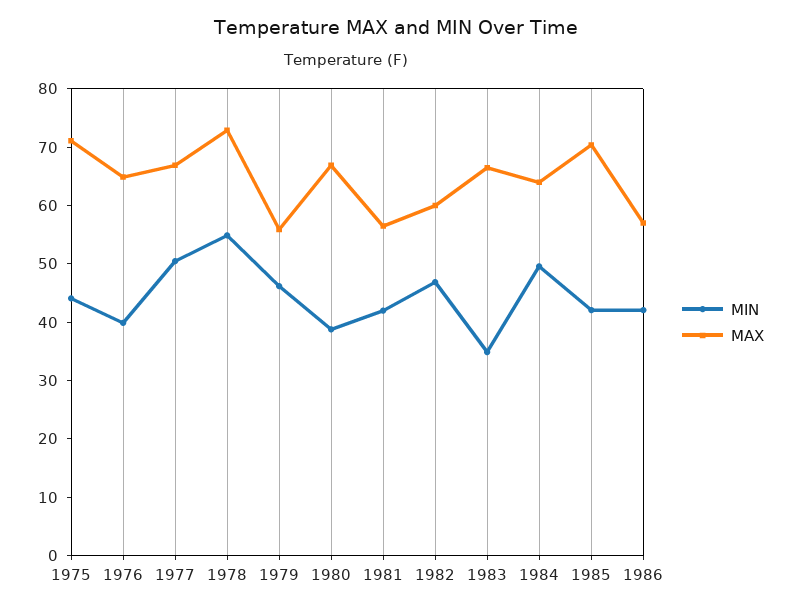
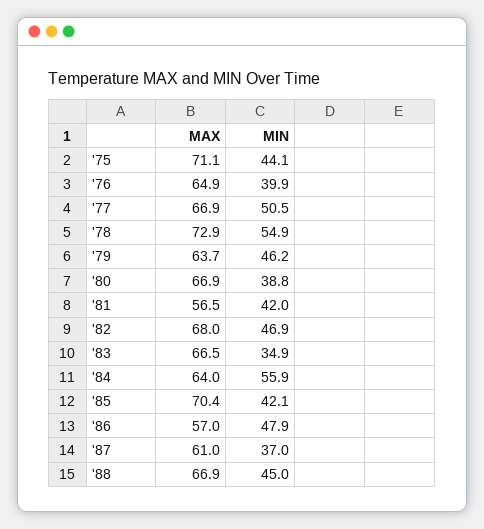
MAX, 1979: 56 -> 63.7
MAX, 1982: 60 -> 68
MIN, 1984: 50 -> 55.9
MIN, 1986: 42 -> 47.9
MAX, '87: none -> 61
MIN, '87: none -> 37
MAX, '88: none -> 66.9
MIN, '88: none -> 45

